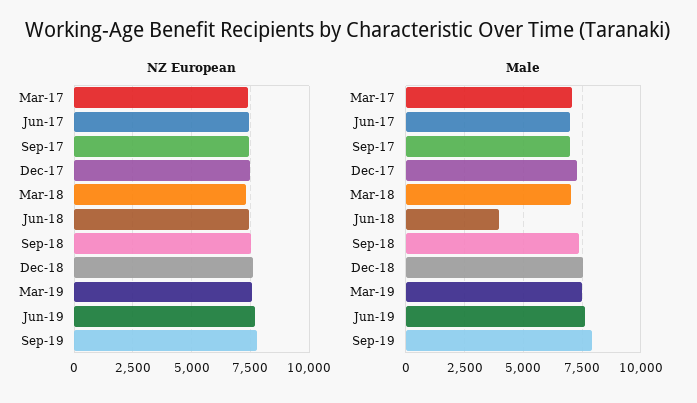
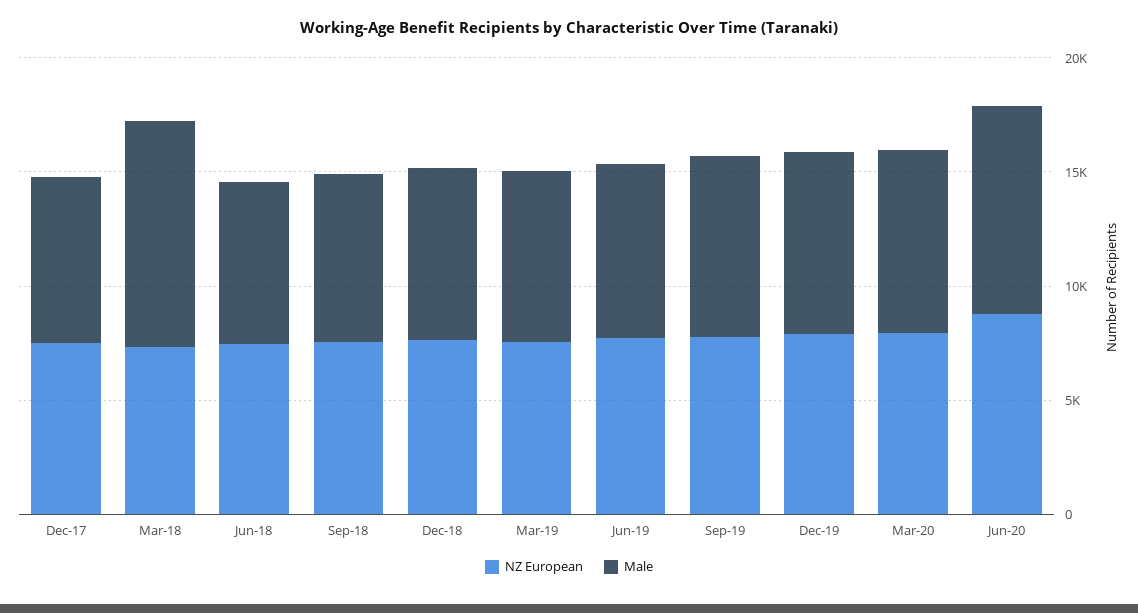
NZ European, Mar-17: 7500 -> none
NZ European, Jun-17: 7500 -> none
NZ European, Sep-17: 7500 -> none
Male, Mar-17: 7000 -> none
Male, Jun-17: 7000 -> none
Male, Sep-17: 7000 -> none
Male, Mar-18: 7000 -> 10000
Male, Jun-18: 4000 -> 7000
NZ European, Dec-19: none -> 8000
Male, Dec-19: none -> 8000
NZ European, Mar-20: none -> 8000
Male, Mar-20: none -> 8000
NZ European, Jun-20: none -> 9000
Male, Jun-20: none -> 9000

